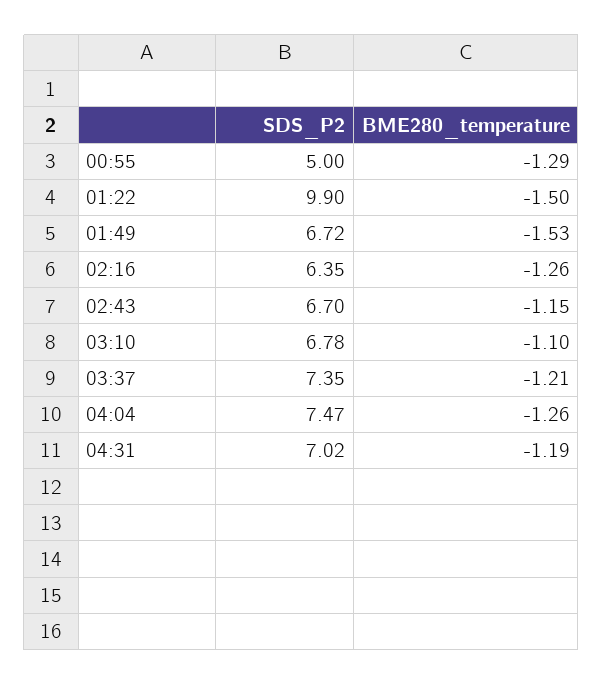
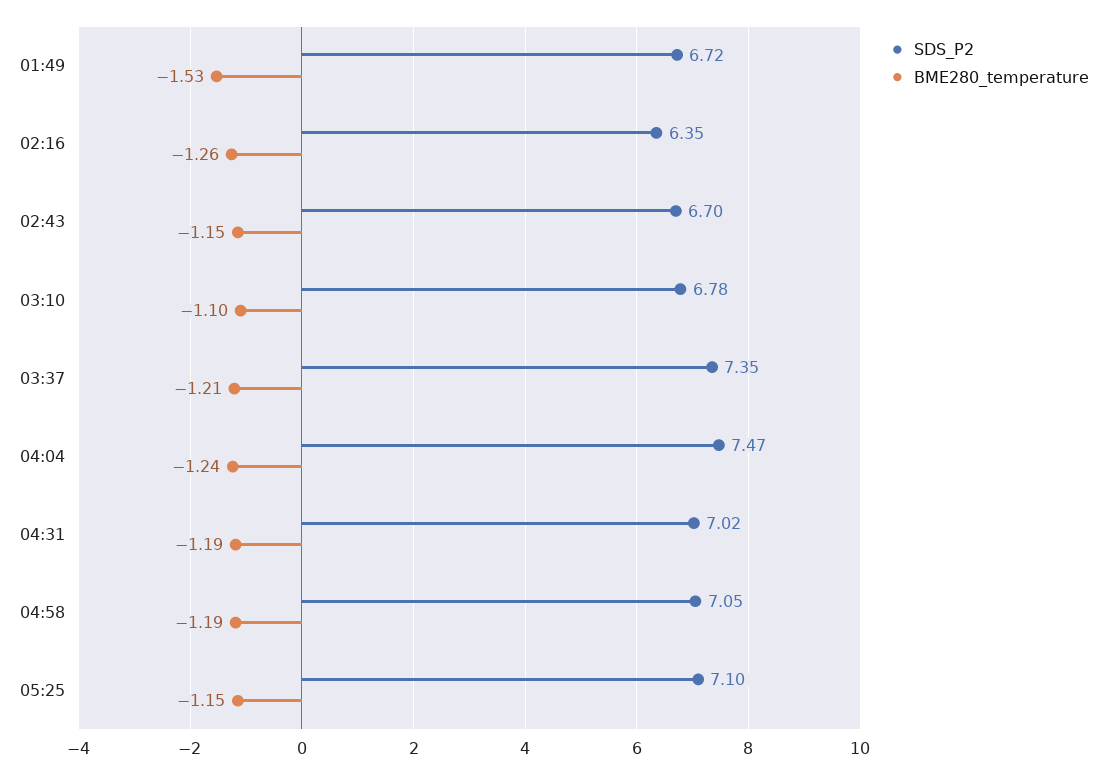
SDS_P2, 00:55: 5 -> none
BME280_temperature, 00:55: -1.29 -> none
SDS_P2, 01:22: 9.9 -> none
BME280_temperature, 01:22: -1.5 -> none
BME280_temperature, 04:04: -1.26 -> -1.24
SDS_P2, 04:58: none -> 7.05
BME280_temperature, 04:58: none -> -1.19
SDS_P2, 05:25: none -> 7.1
BME280_temperature, 05:25: none -> -1.15

